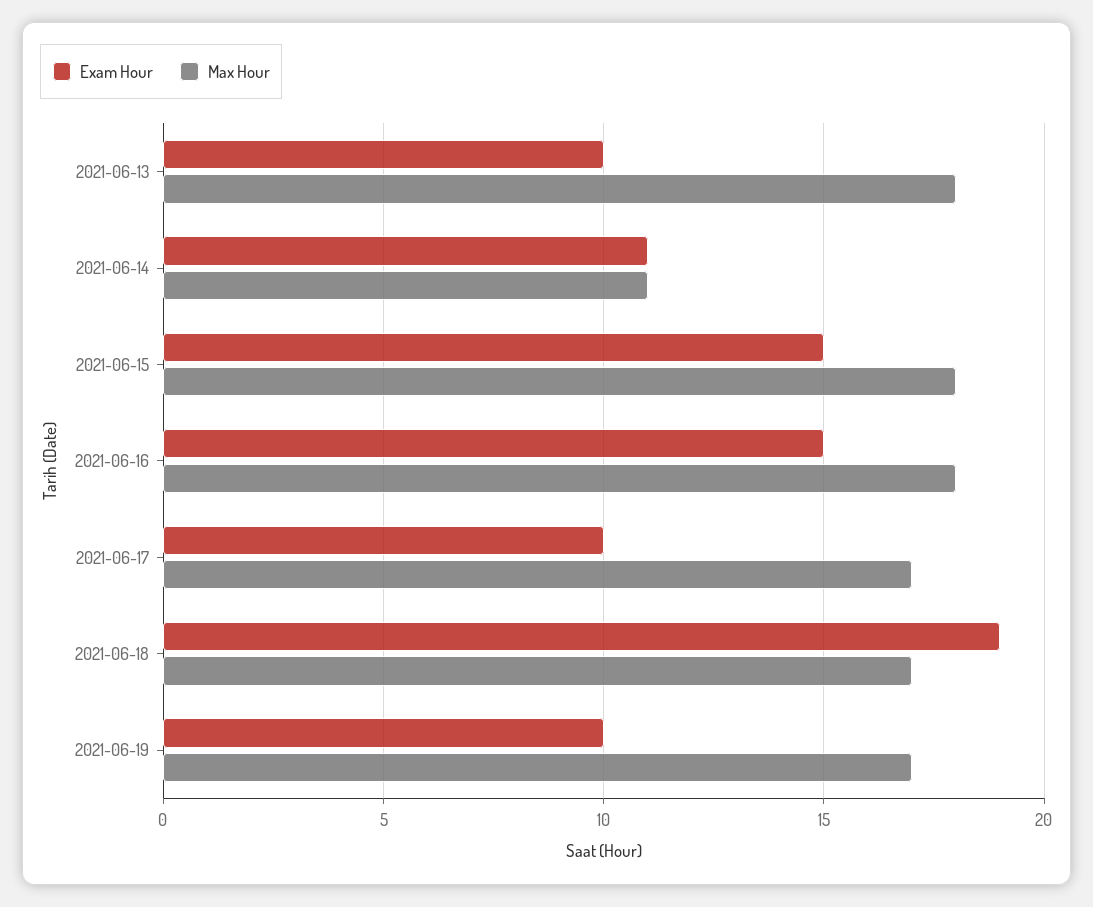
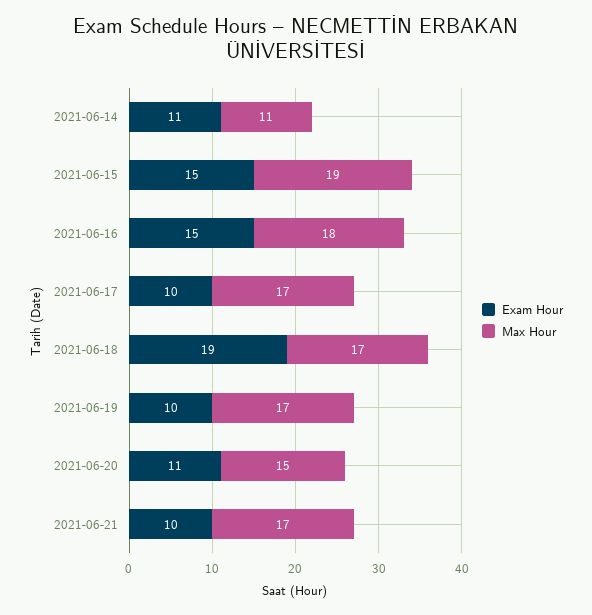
Exam Hour, 2021-06-13: 10 -> none
Max Hour, 2021-06-13: 18 -> none
Max Hour, 2021-06-15: 18 -> 19
Exam Hour, 2021-06-20: none -> 11
Max Hour, 2021-06-20: none -> 15
Exam Hour, 2021-06-21: none -> 10
Max Hour, 2021-06-21: none -> 17

